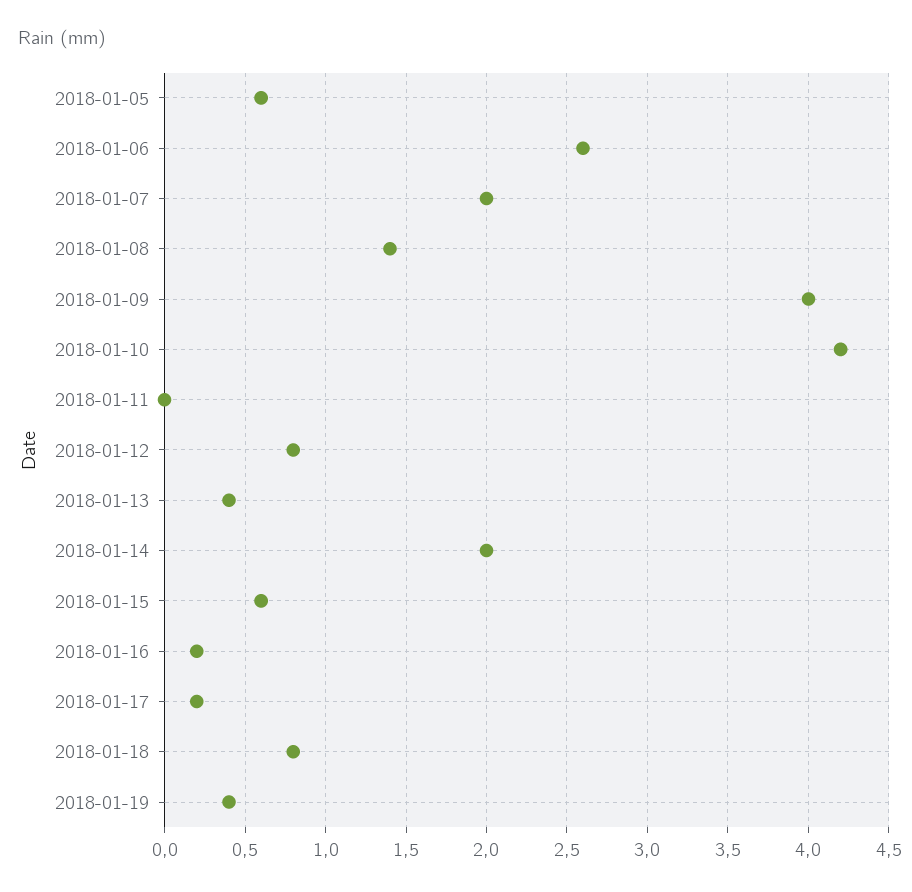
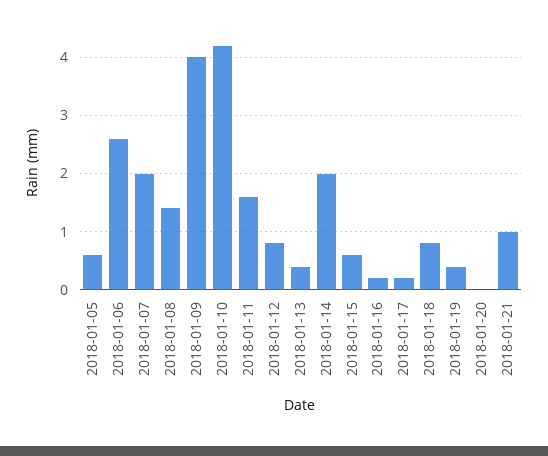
2018-01-11: 0 -> 1.5
2018-01-20: none -> 0
2018-01-21: none -> 1

